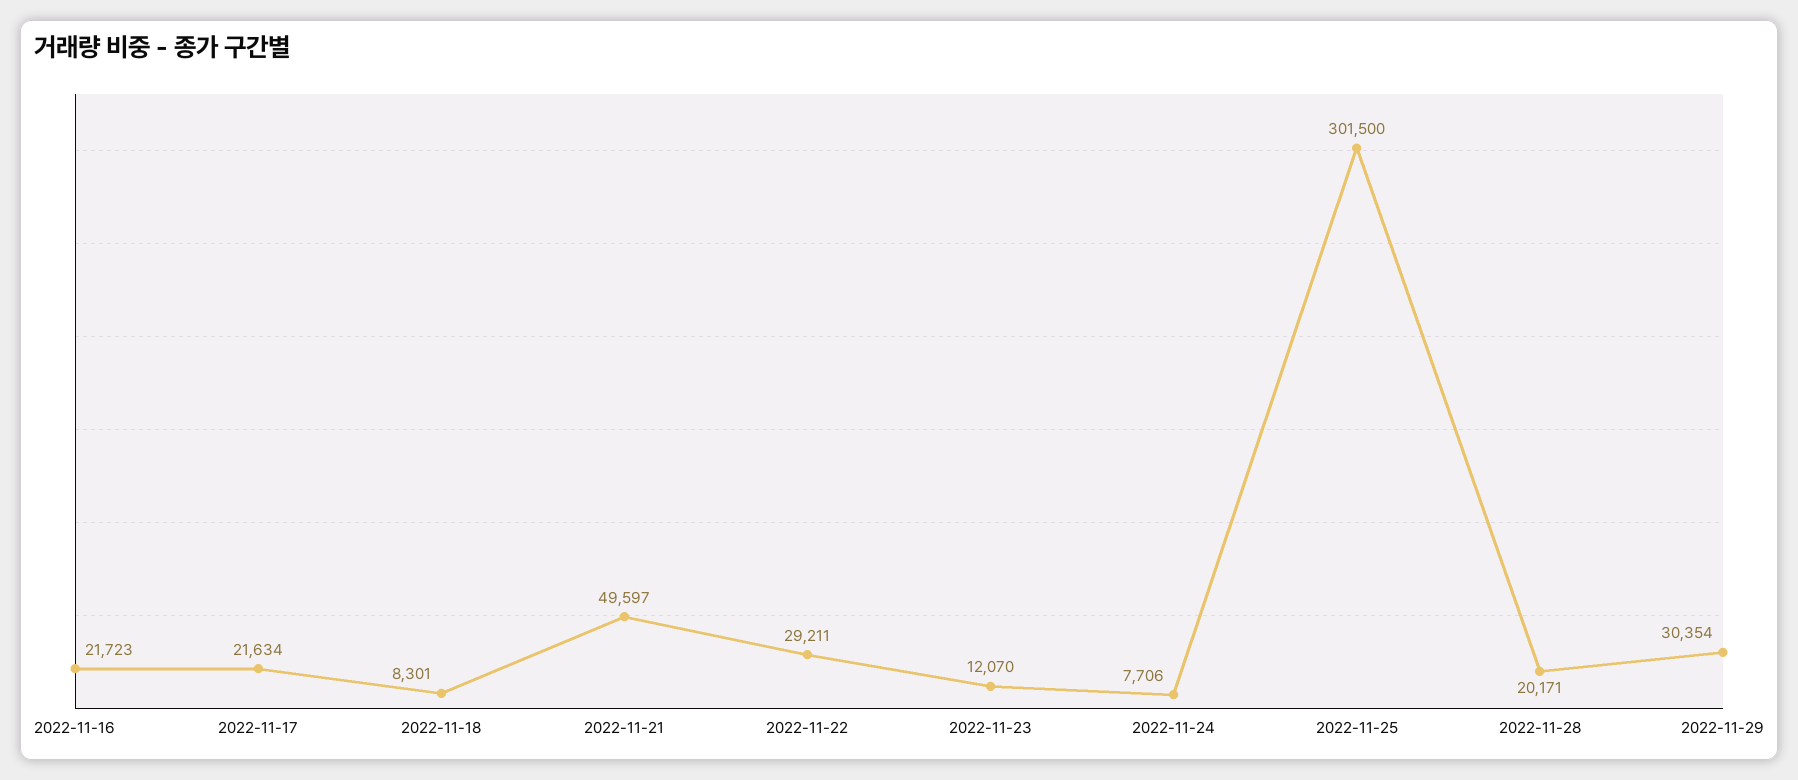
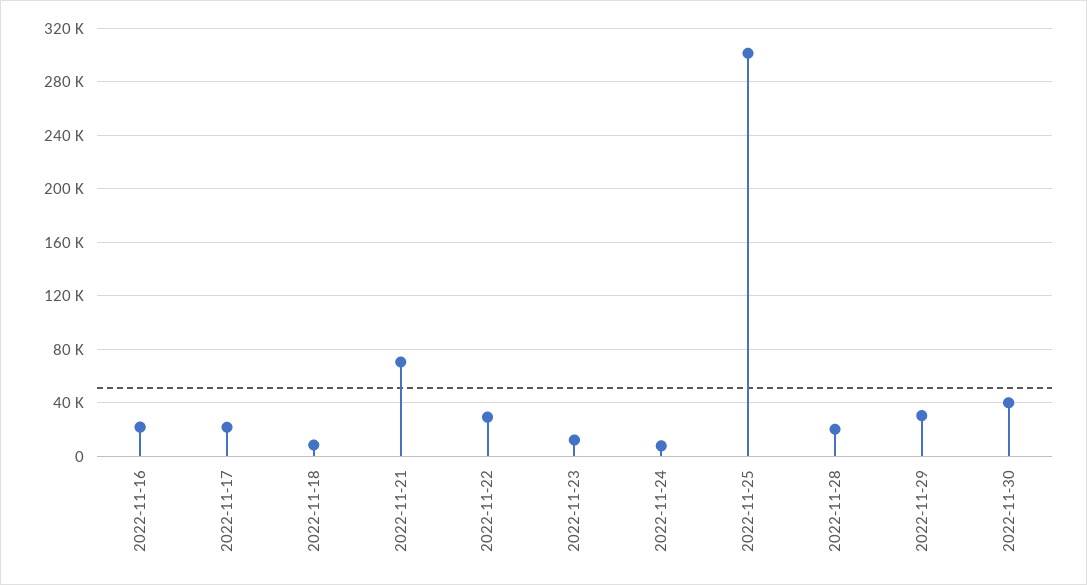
2022-11-21: 49597 -> 70000
2022-11-30: none -> 40000

